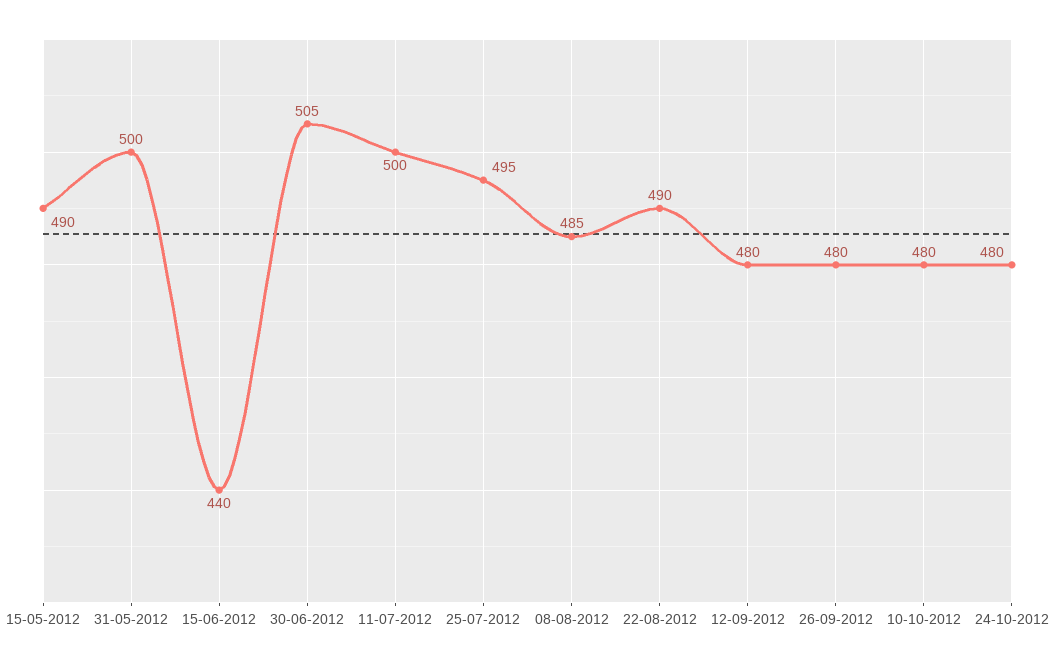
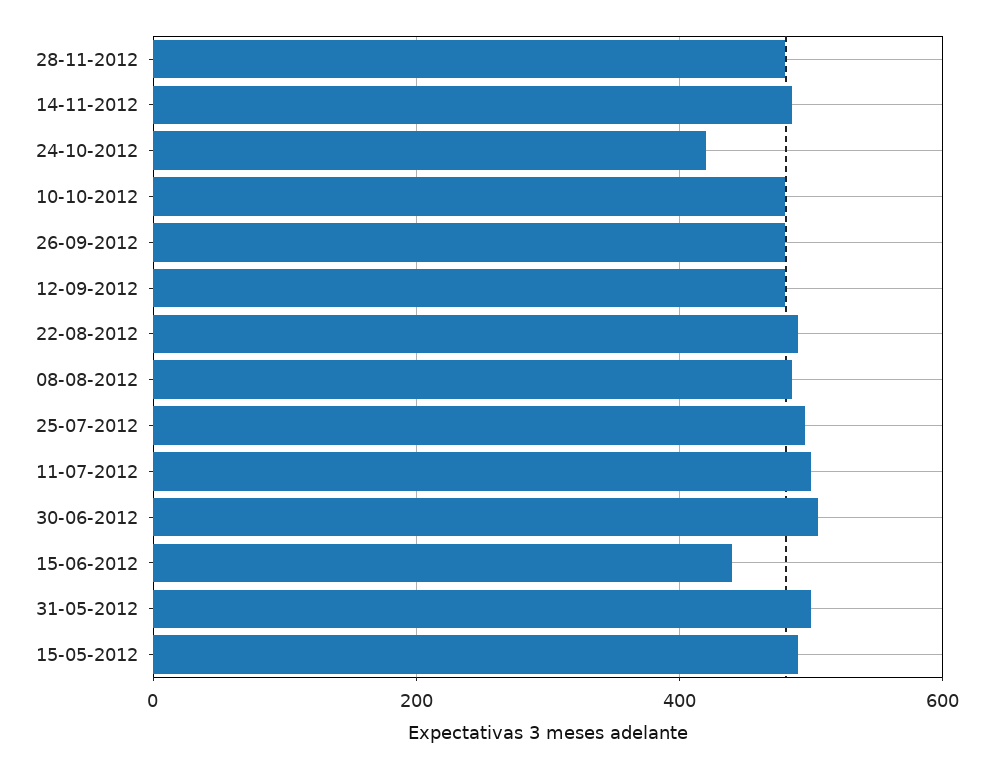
24-10-2012: 480 -> 420
28-11-2012: none -> 480
14-11-2012: none -> 480

